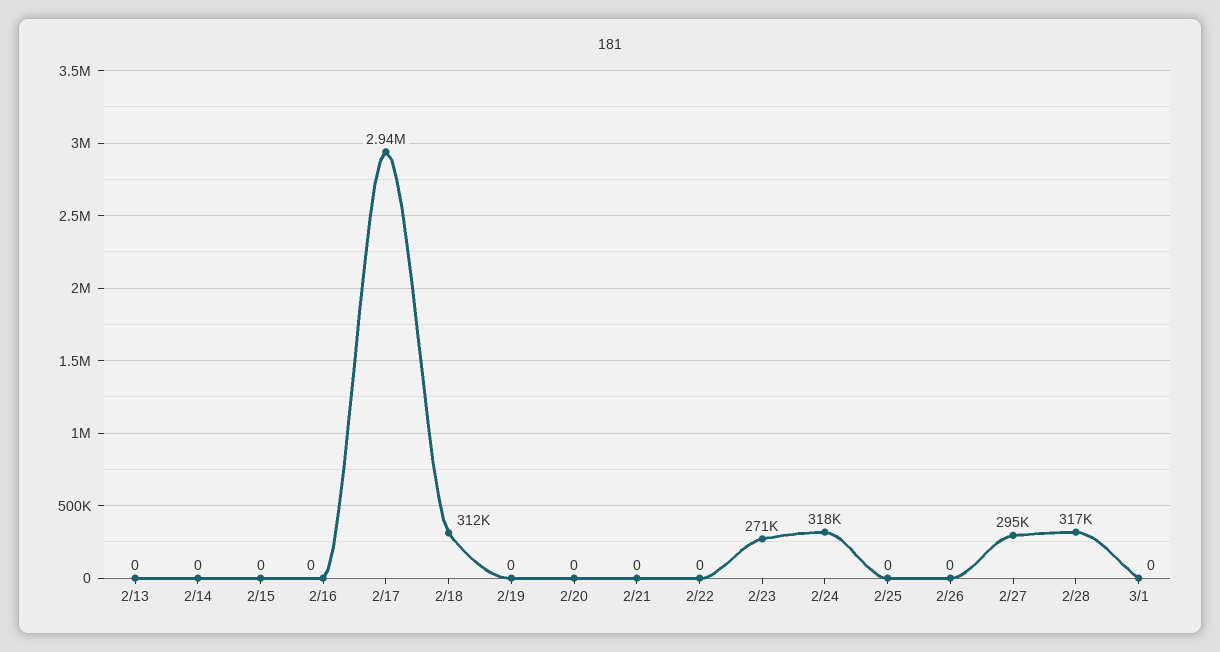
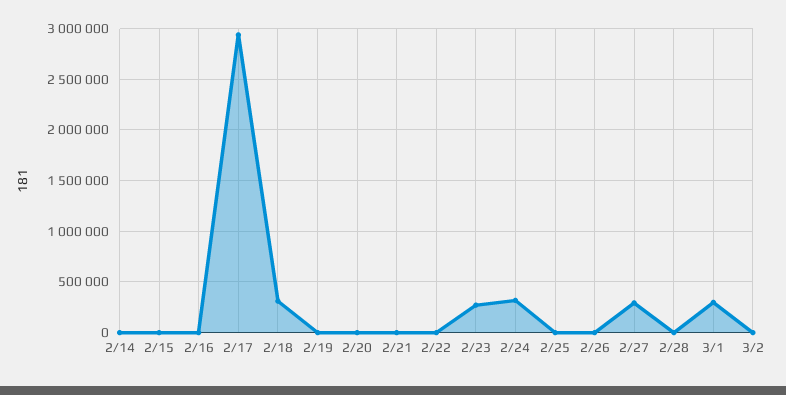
2/13: 0 -> none
2/28: 317000 -> 0
3/1: 0 -> 300000
3/2: none -> 0

